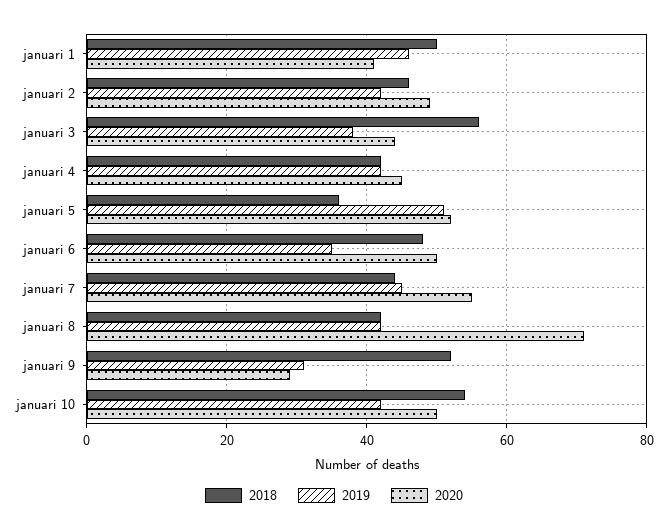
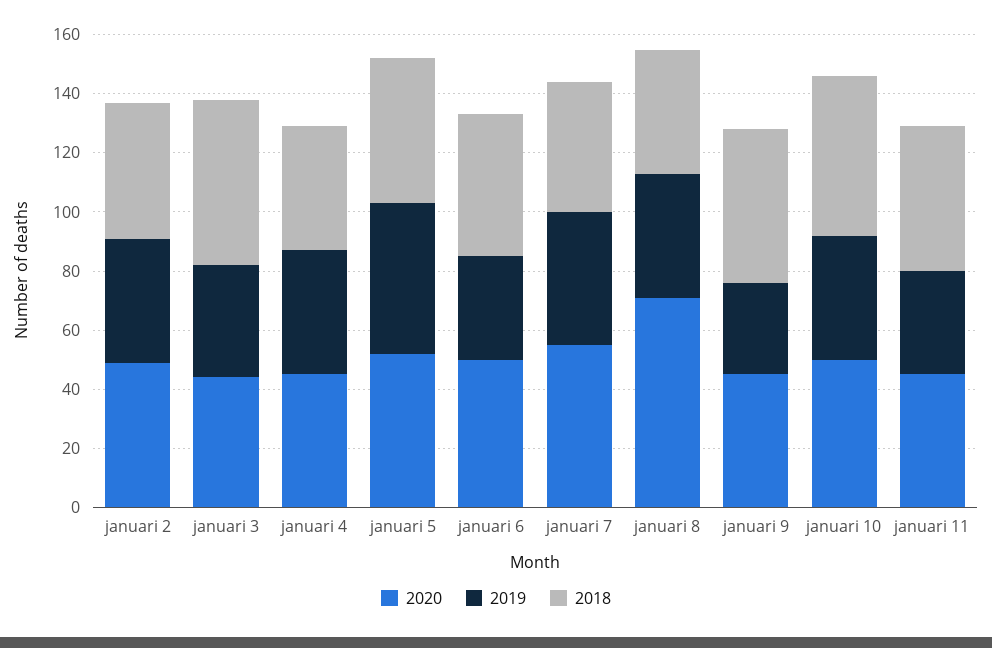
2018, januari 1: 50 -> none
2019, januari 1: 45 -> none
2020, januari 1: 40 -> none
2018, januari 5: 35 -> 50
2020, januari 9: 30 -> 45
2020, januari 11: none -> 45
2019, januari 11: none -> 35
2018, januari 11: none -> 50

